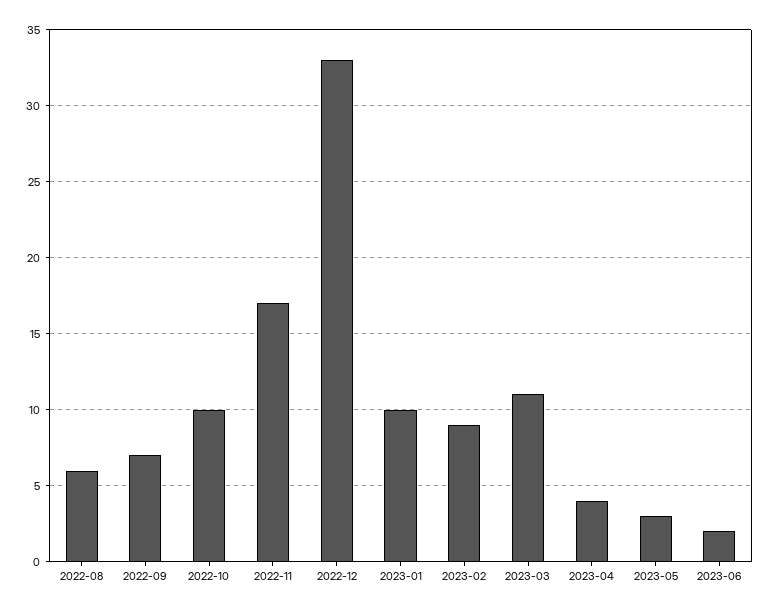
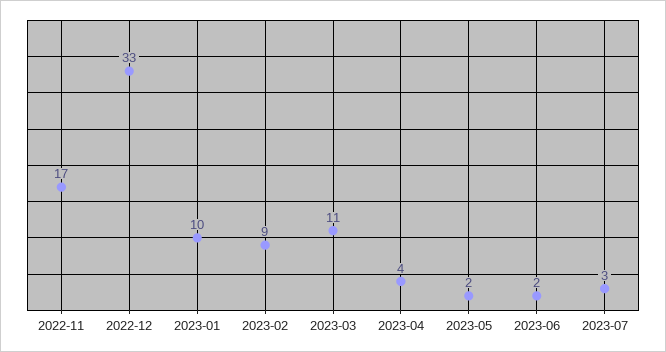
2022-08: 6 -> none
2022-09: 7 -> none
2022-10: 10 -> none
2023-05: 3 -> 2
2023-07: none -> 3

